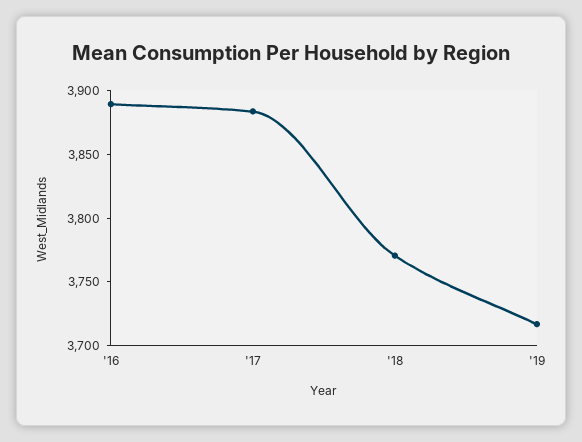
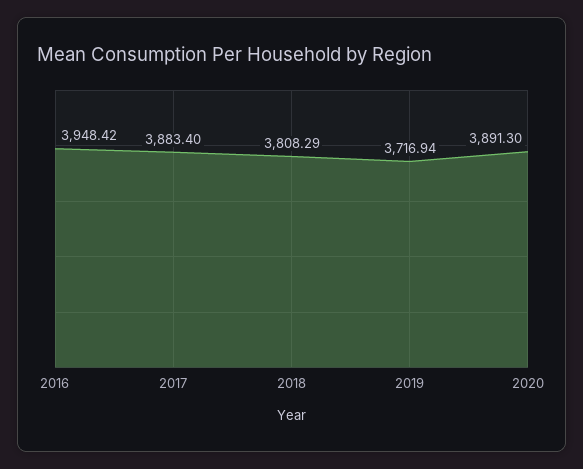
'16: 3890 -> 3948.42
'18: 3770 -> 3808.29
2020: none -> 3891.3

